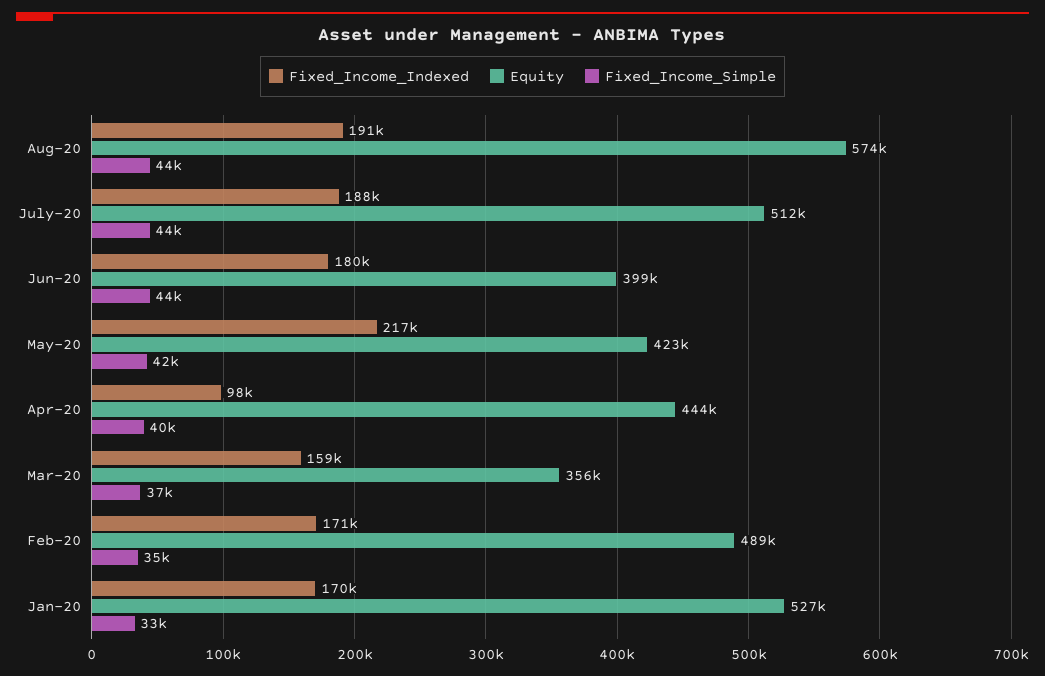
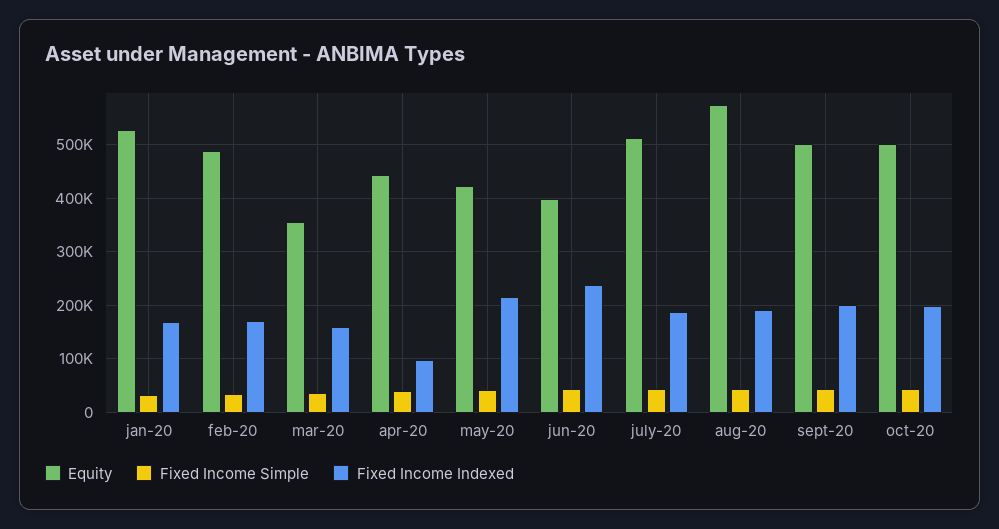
Fixed_Income_Indexed, Jun-20: 180000 -> 240000
Equity, sept-20: none -> 500000
Fixed_Income_Simple, sept-20: none -> 40000
Fixed_Income_Indexed, sept-20: none -> 200000
Equity, oct-20: none -> 500000
Fixed_Income_Simple, oct-20: none -> 40000
Fixed_Income_Indexed, oct-20: none -> 200000

